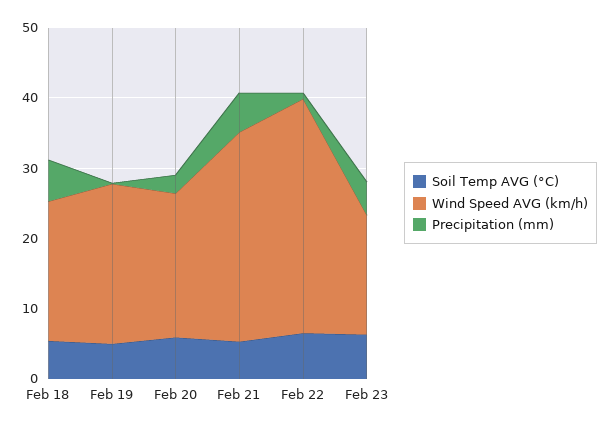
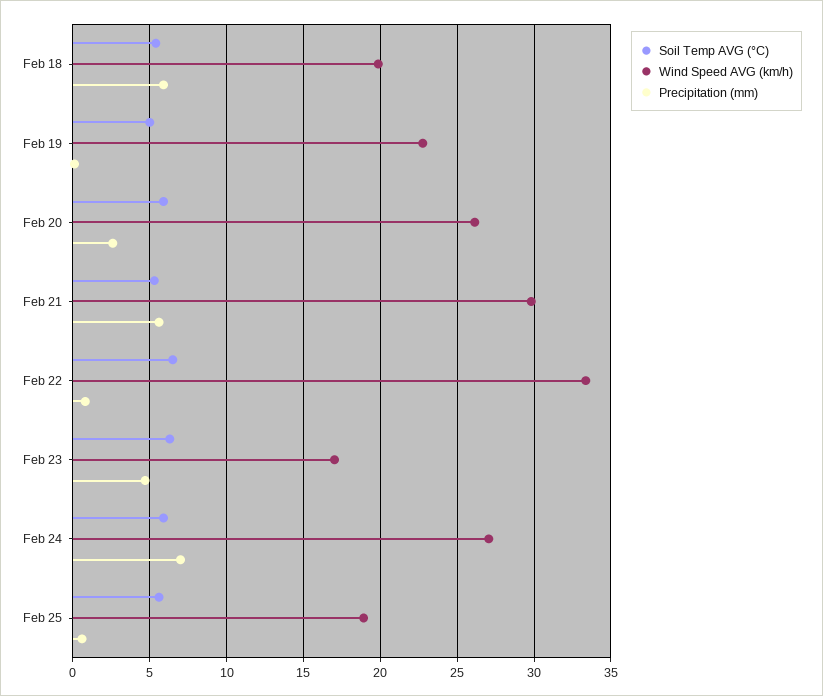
Wind Speed AVG (km/h), Feb 20: 20 -> 26
Soil Temp AVG (°C), Feb 24: none -> 6
Wind Speed AVG (km/h), Feb 24: none -> 27
Precipitation (mm), Feb 24: none -> 7
Soil Temp AVG (°C), Feb 25: none -> 5.5
Wind Speed AVG (km/h), Feb 25: none -> 19
Precipitation (mm), Feb 25: none -> 0.5

